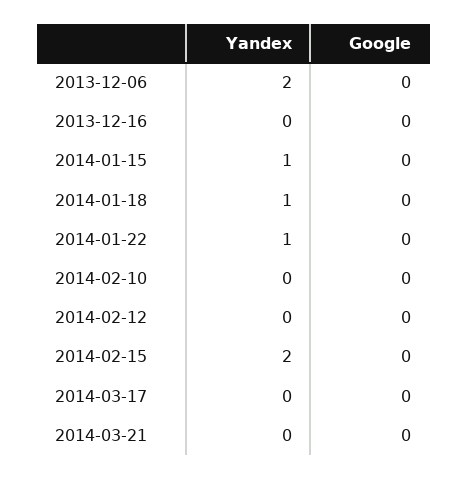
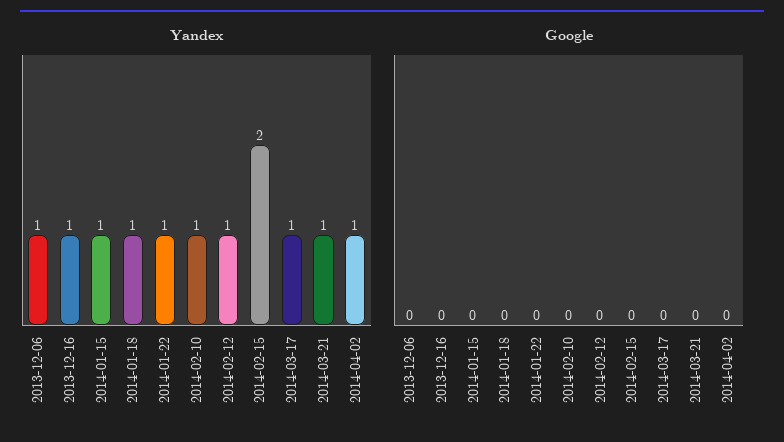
Yandex, 2013-12-06: 2 -> 1
Yandex, 2013-12-16: 0 -> 1
Yandex, 2014-02-10: 0 -> 1
Yandex, 2014-02-12: 0 -> 1
Yandex, 2014-03-17: 0 -> 1
Yandex, 2014-03-21: 0 -> 1
Yandex, 2014-04-02: none -> 1
Google, 2014-04-02: none -> 0

